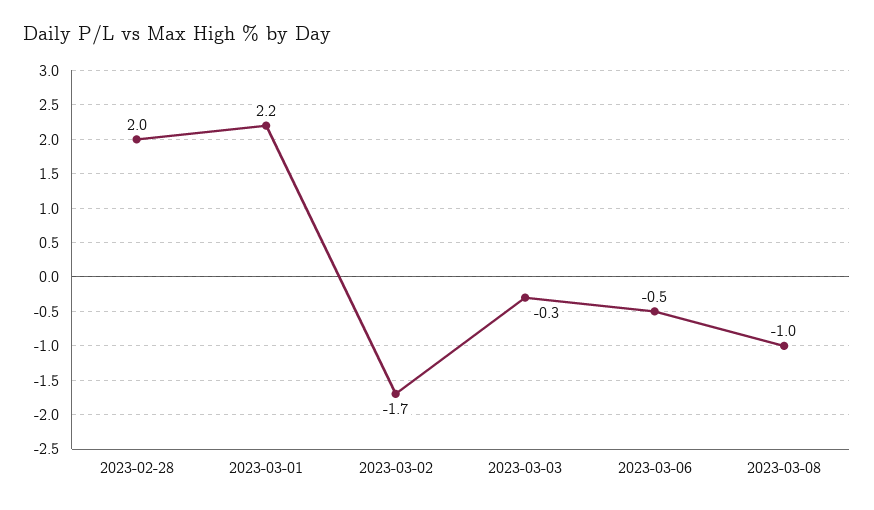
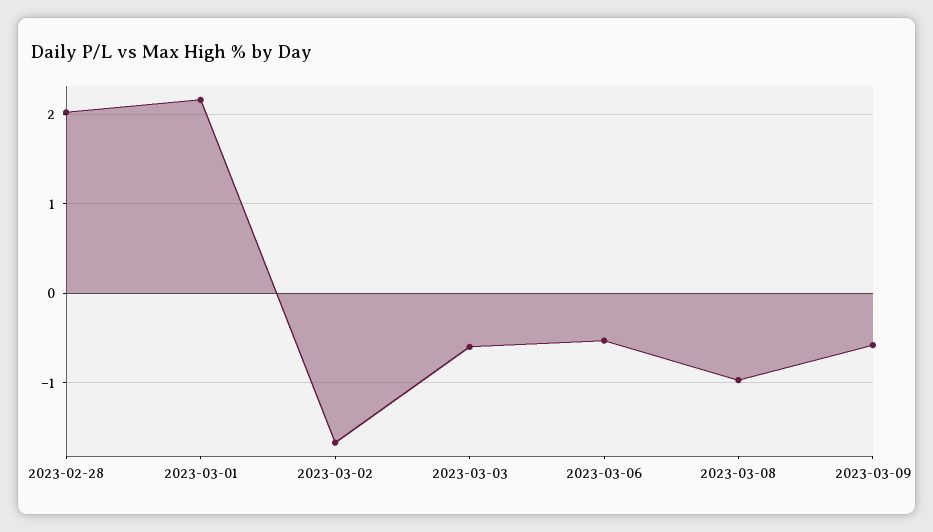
2023-03-03: -0.3 -> -0.6
2023-03-09: none -> -0.6

